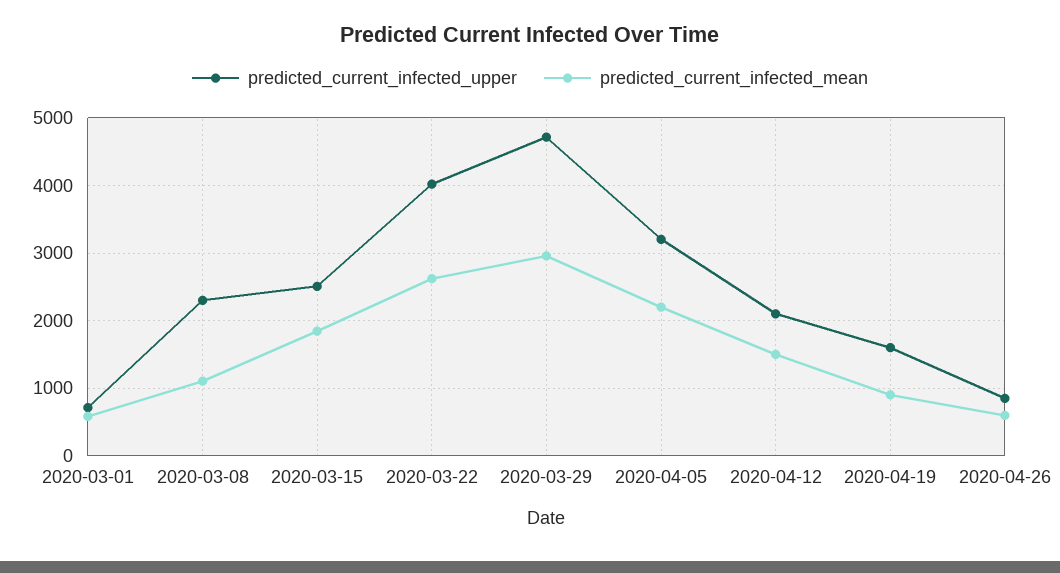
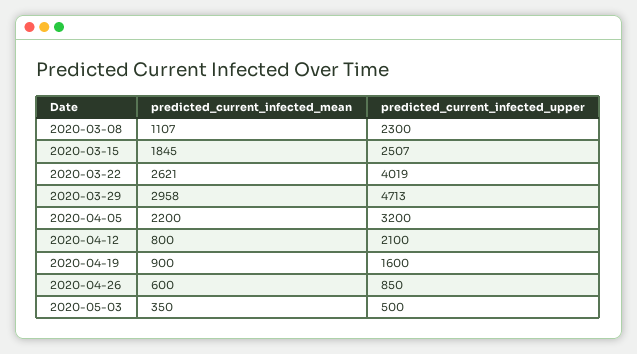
predicted_current_infected_upper, 2020-03-01: 700 -> none
predicted_current_infected_mean, 2020-03-01: 600 -> none
predicted_current_infected_mean, 2020-04-12: 1500 -> 800
predicted_current_infected_mean, 2020-05-03: none -> 350
predicted_current_infected_upper, 2020-05-03: none -> 500

